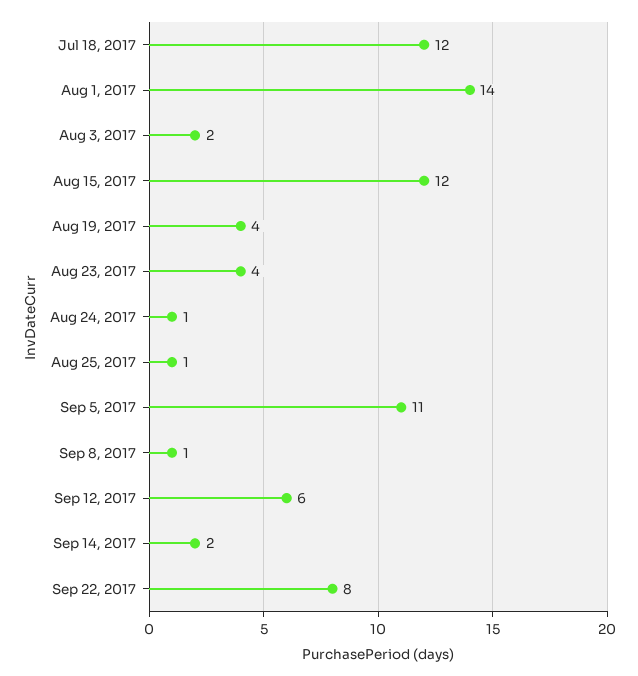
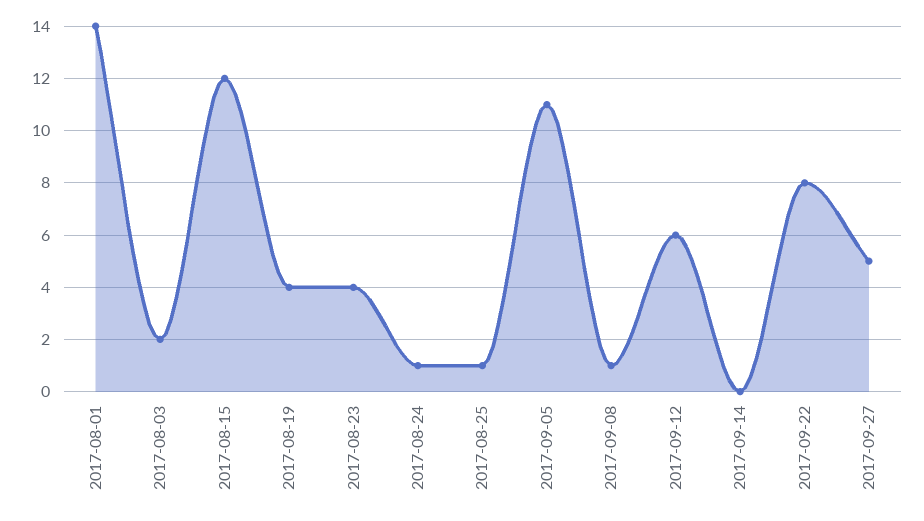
Jul 18, 2017: 12 -> none
Sep 14, 2017: 2 -> 0
2017-09-27: none -> 5

